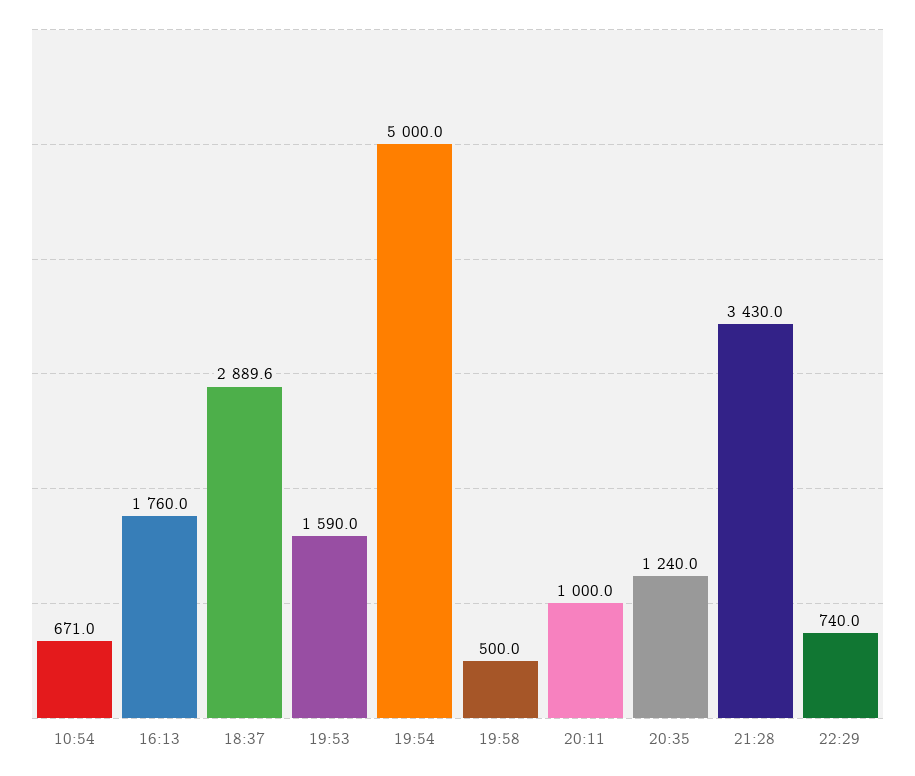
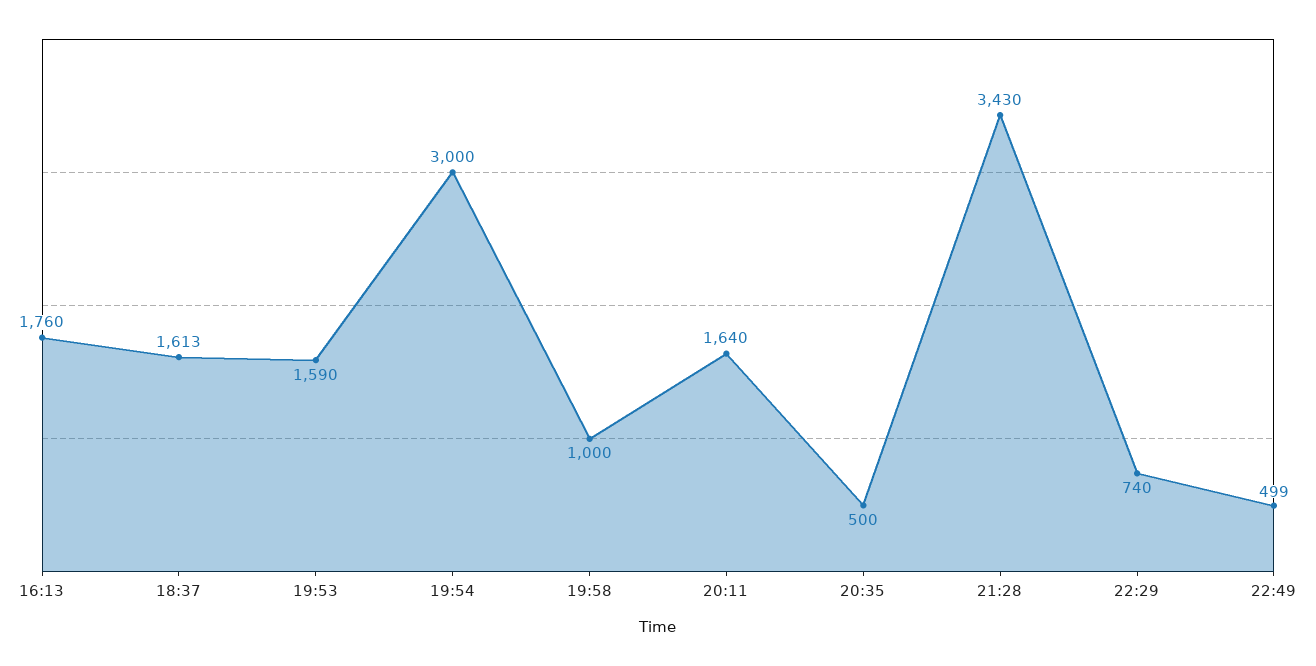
10:54: 671 -> none
18:37: 2889.6 -> 1613
19:54: 5000 -> 3000
19:58: 500 -> 1000
20:11: 1000 -> 1640
20:35: 1240 -> 500
22:49: none -> 499

